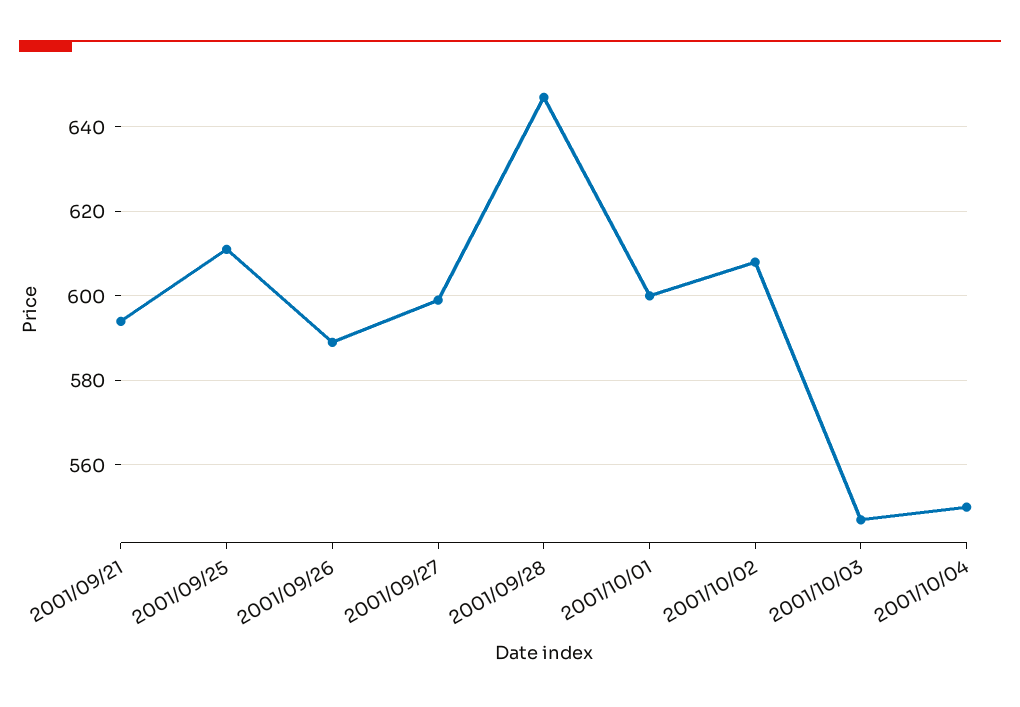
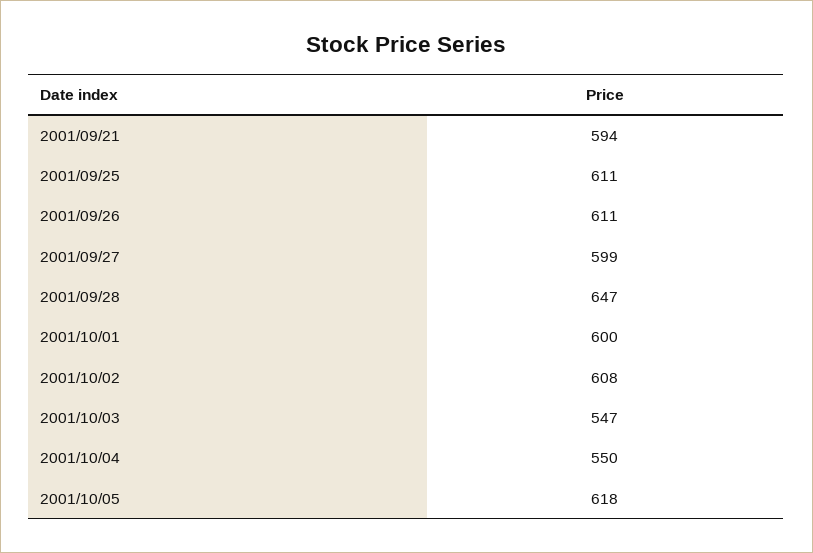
2001/09/26: 590 -> 611
2001/10/05: none -> 618

